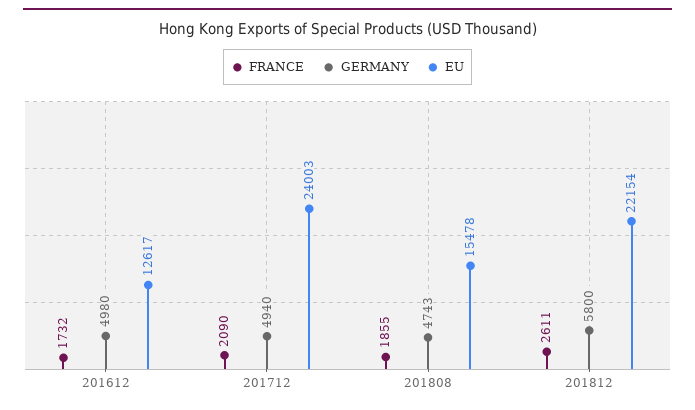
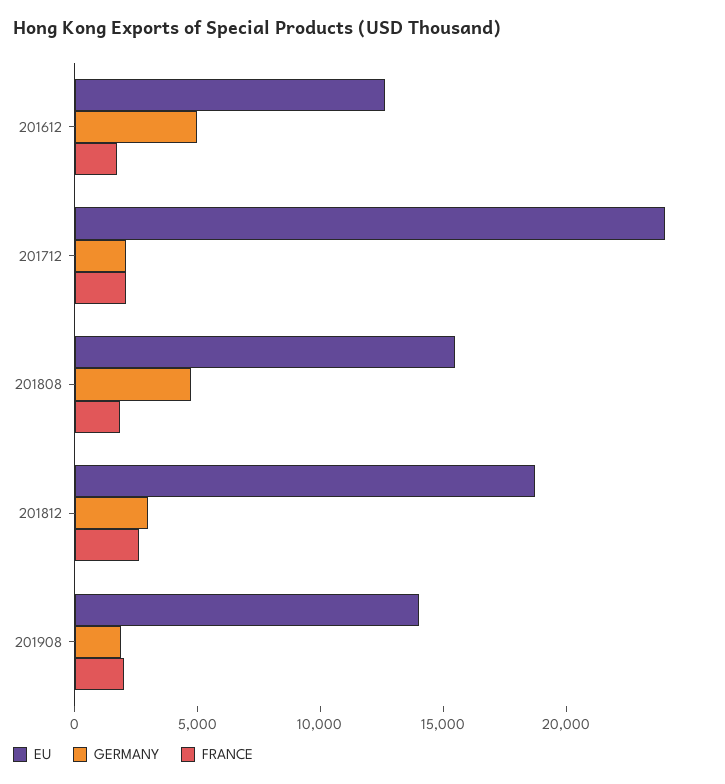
GERMANY, 201712: 4940 -> 2000
GERMANY, 201812: 5800 -> 3000
EU, 201812: 22154 -> 19000
EU, 201908: none -> 14000
GERMANY, 201908: none -> 2000
FRANCE, 201908: none -> 2000

